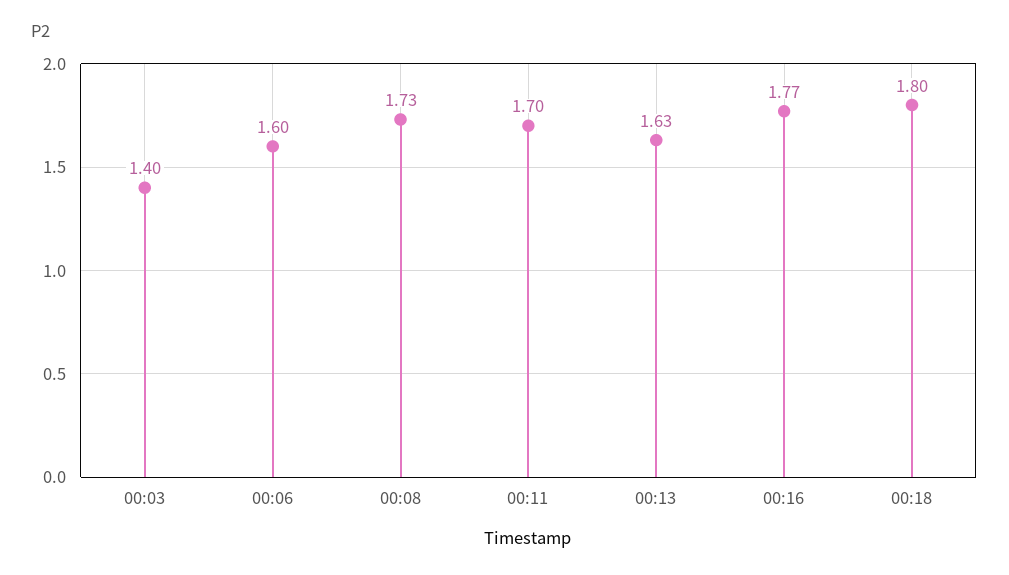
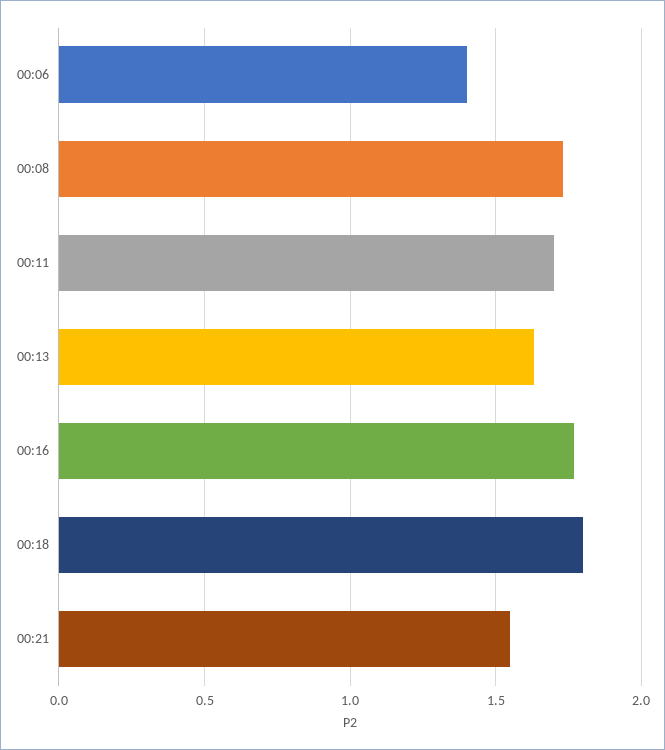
00:03: 1.4 -> none
00:06: 1.6 -> 1.4
00:21: none -> 1.55

